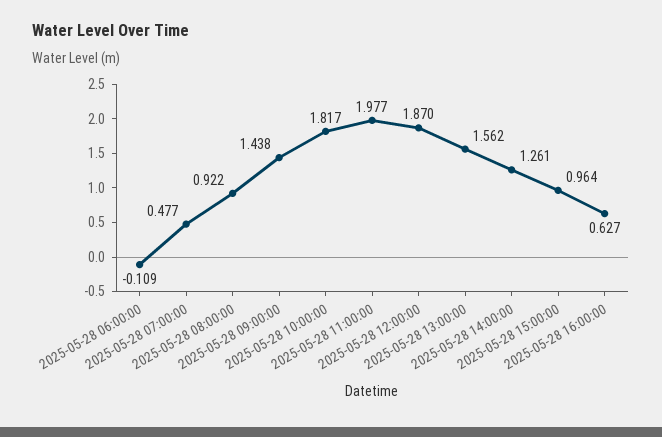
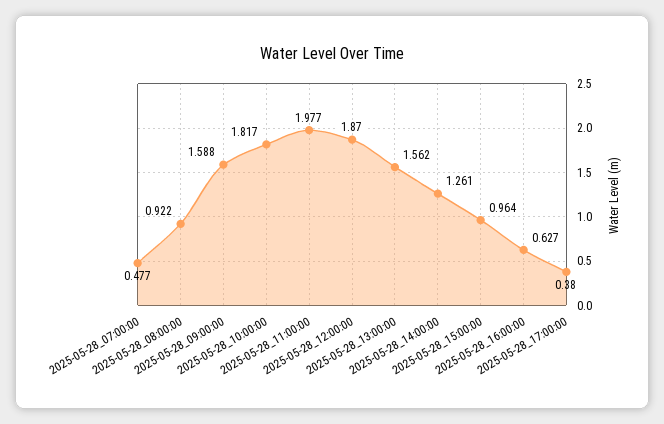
2025-05-28 06:00:00: -0.109 -> none
2025-05-28 09:00:00: 1.438 -> 1.588
2025-05-28_17:00:00: none -> 0.38

